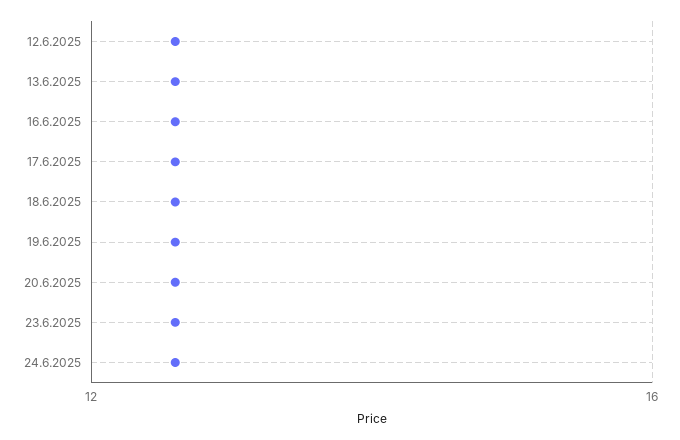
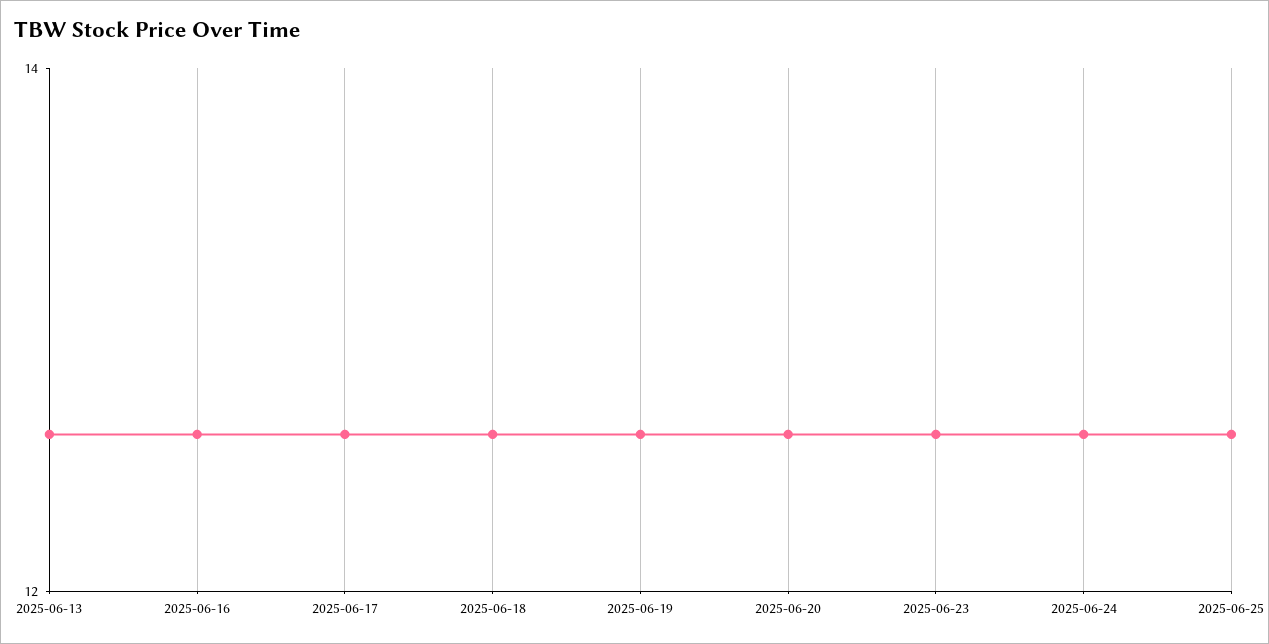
12.6.2025: 12.5 -> none
2025-06-25: none -> 12.5

